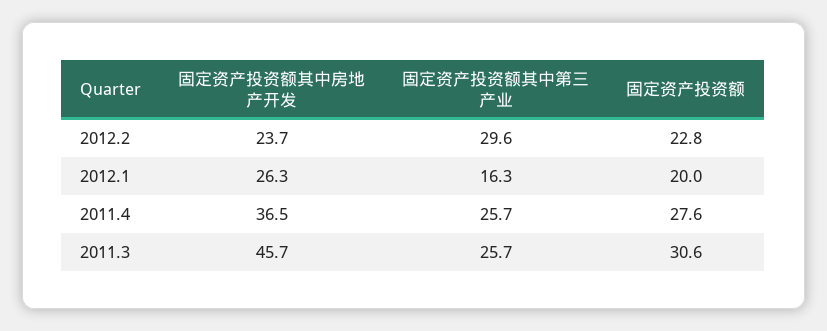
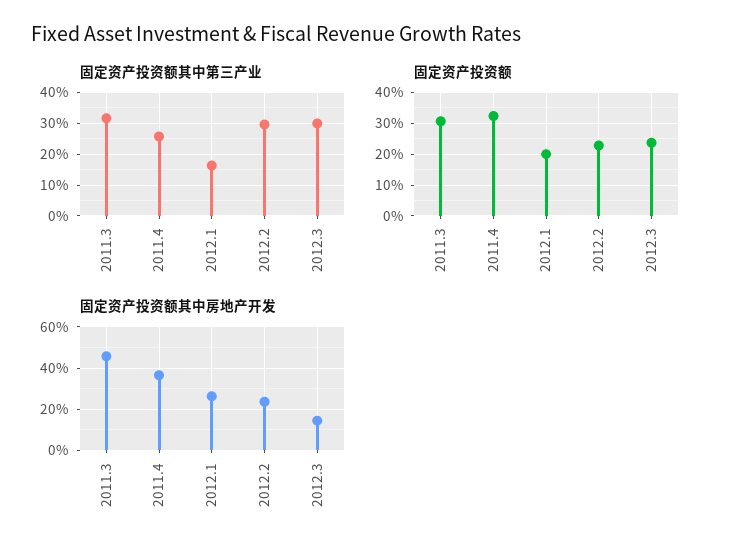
固定资产投资额, 2011.4: 27.6 -> 32
固定资产投资额其中第三产业, 2011.3: 25.7 -> 32
固定资产投资额其中第三产业, 2012.3: none -> 30
固定资产投资额, 2012.3: none -> 24
固定资产投资额其中房地产开发, 2012.3: none -> 15

